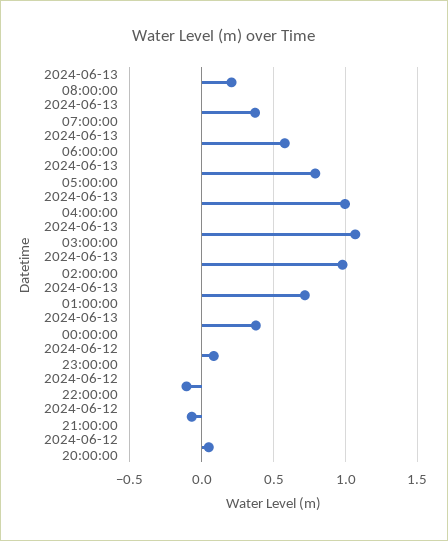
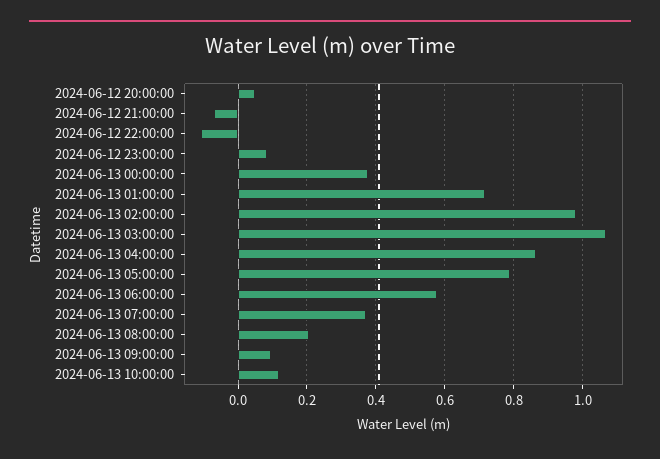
2024-06-13 04:00:00: 1 -> 0.86
2024-06-13 09:00:00: none -> 0.1
2024-06-13 10:00:00: none -> 0.12

